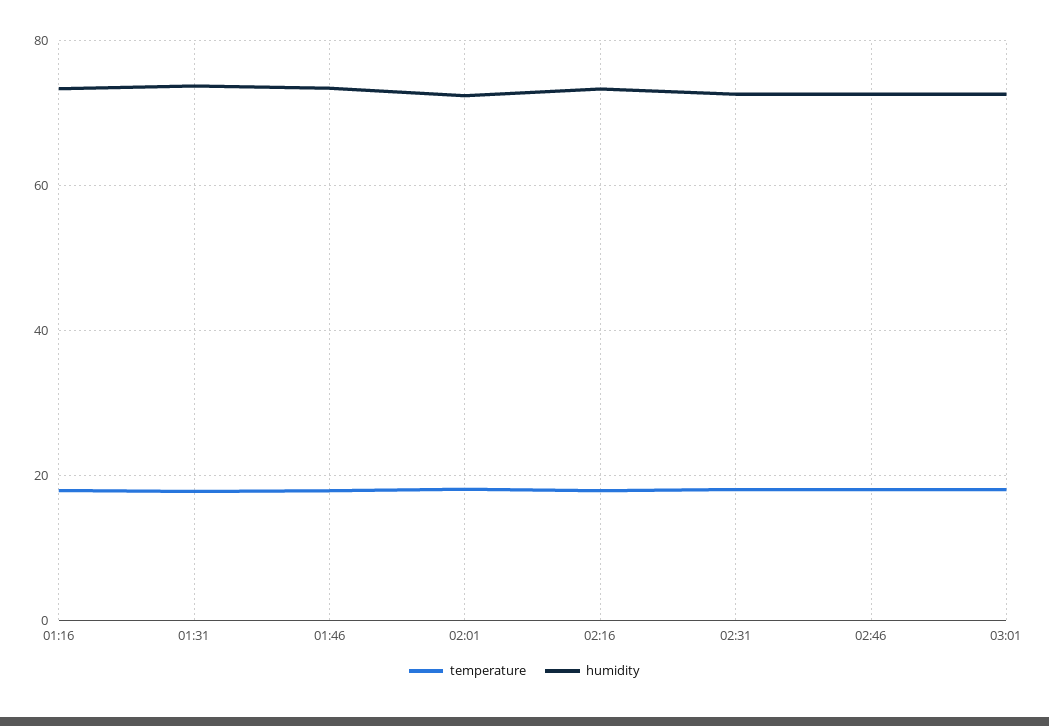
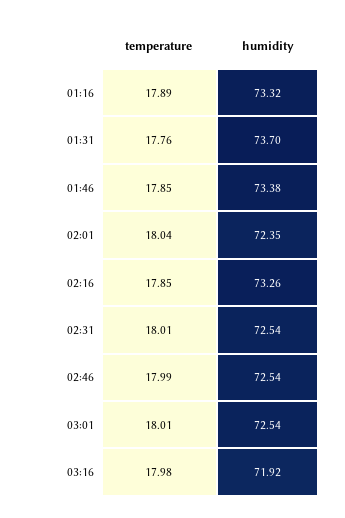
temperature, 03:16: none -> 17.98
humidity, 03:16: none -> 71.92

